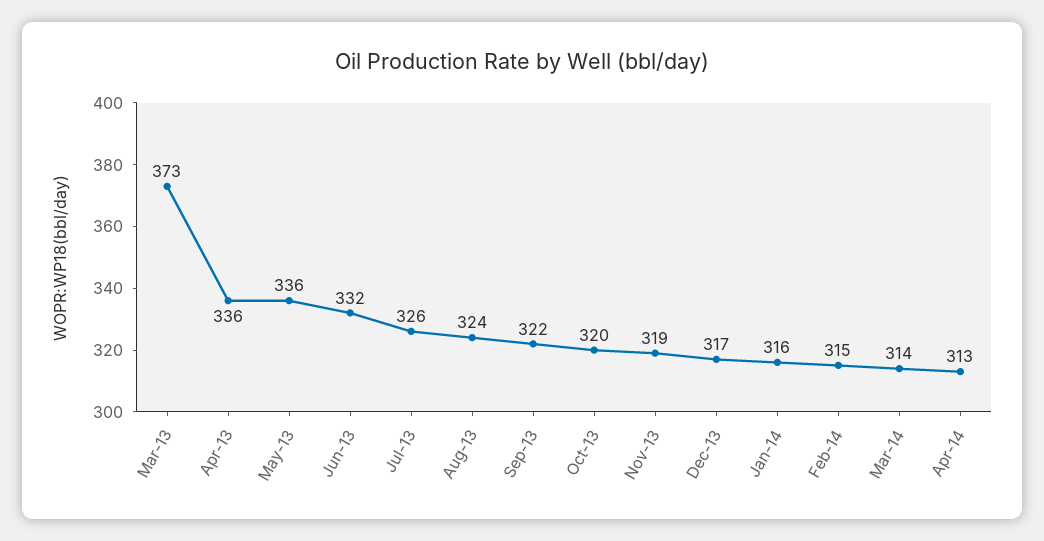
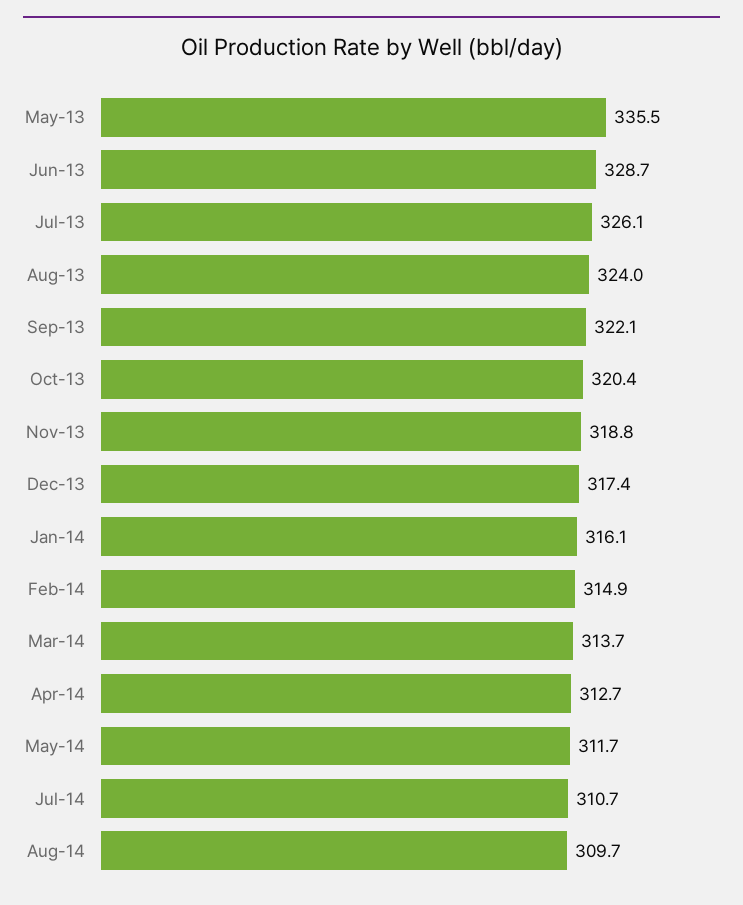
Mar-13: 373 -> none
Apr-13: 336 -> none
Jun-13: 332 -> 328.7
May-14: none -> 311.7
Jul-14: none -> 310.7
Aug-14: none -> 309.7

